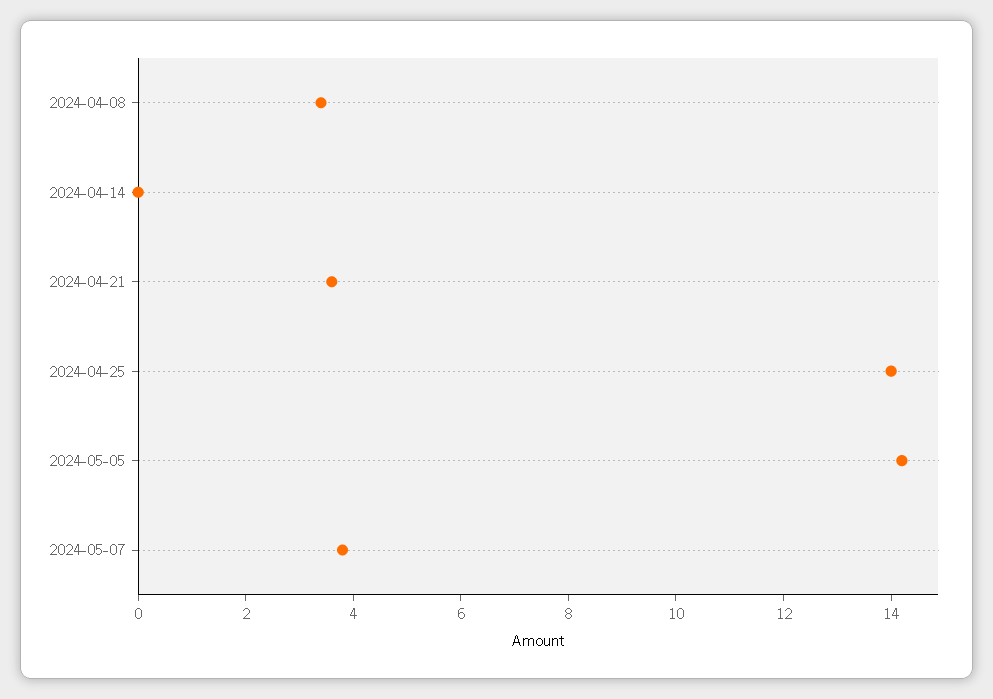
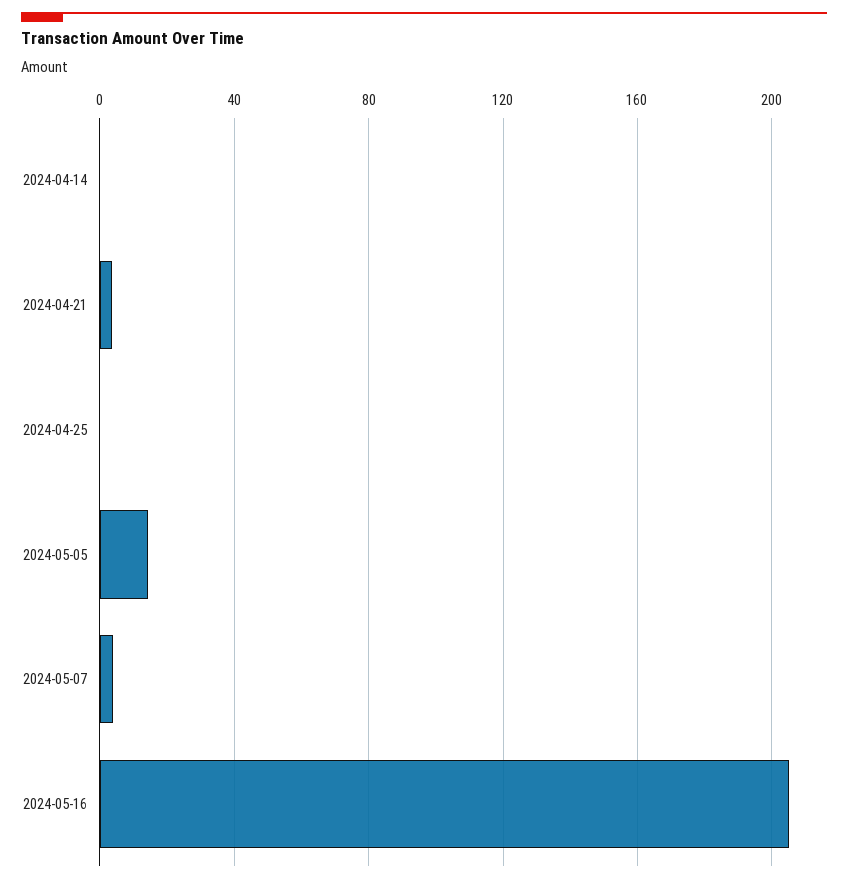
2024-04-08: 3.5 -> none
2024-04-25: 14 -> 0
2024-05-16: none -> 205

